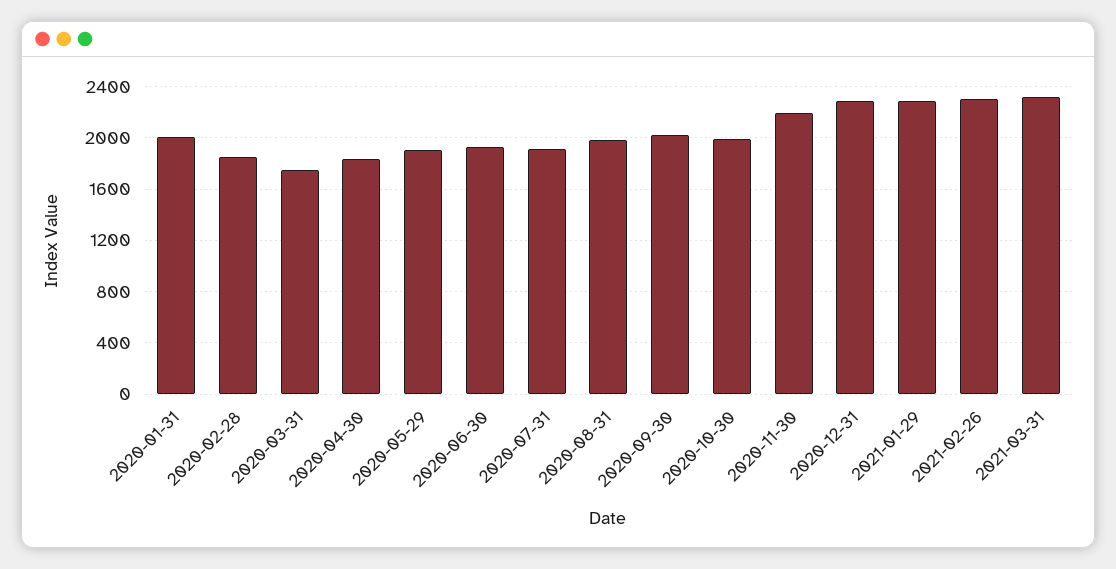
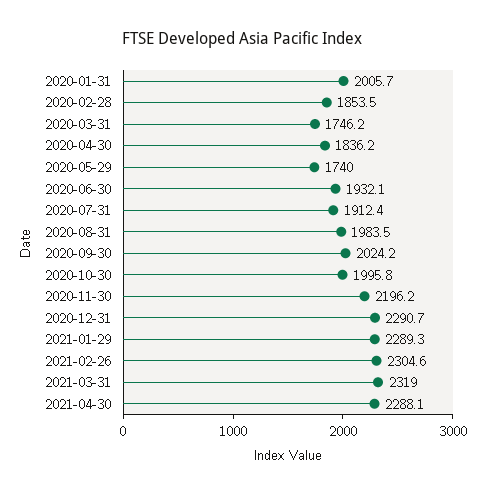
2020-05-29: 1900 -> 1740
2021-04-30: none -> 2288.1

